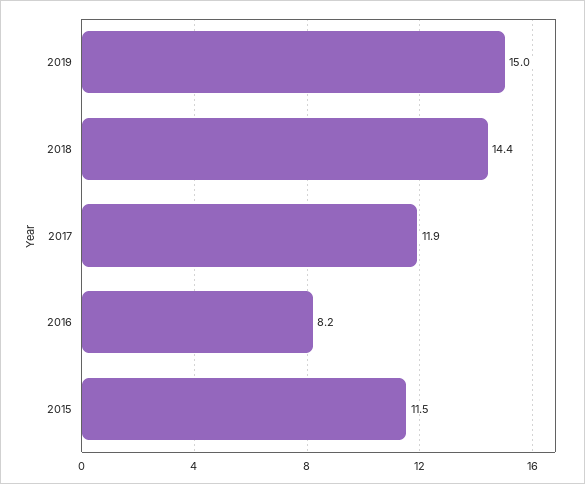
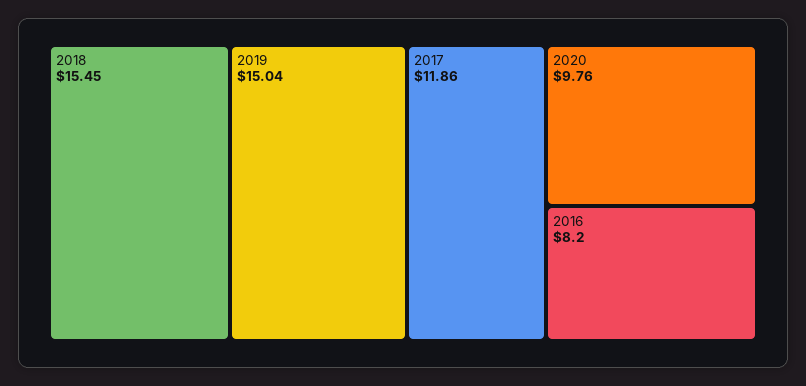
2018: 14.4 -> 15.45
2015: 11.5 -> none
2020: none -> 9.76

